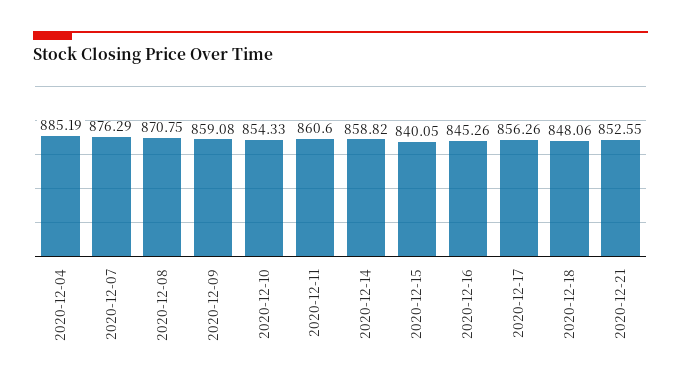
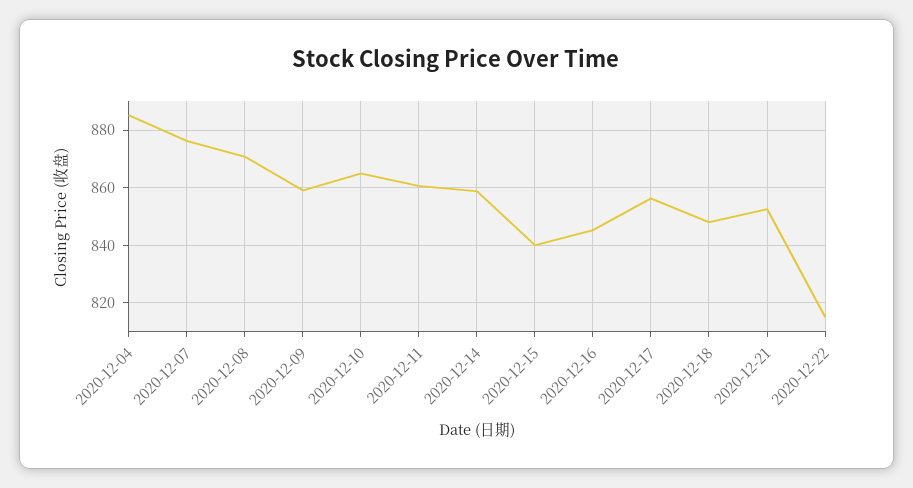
2020-12-10: 854.33 -> 865
2020-12-22: none -> 815

